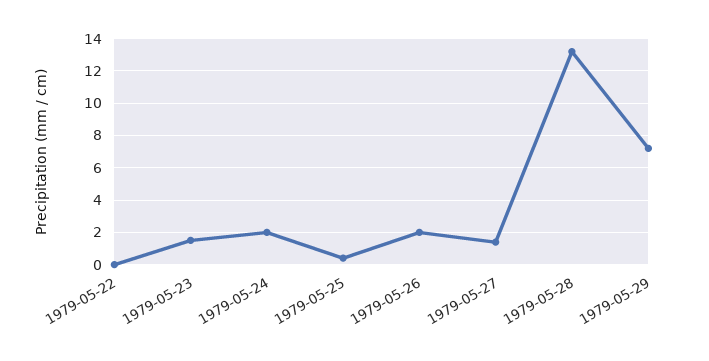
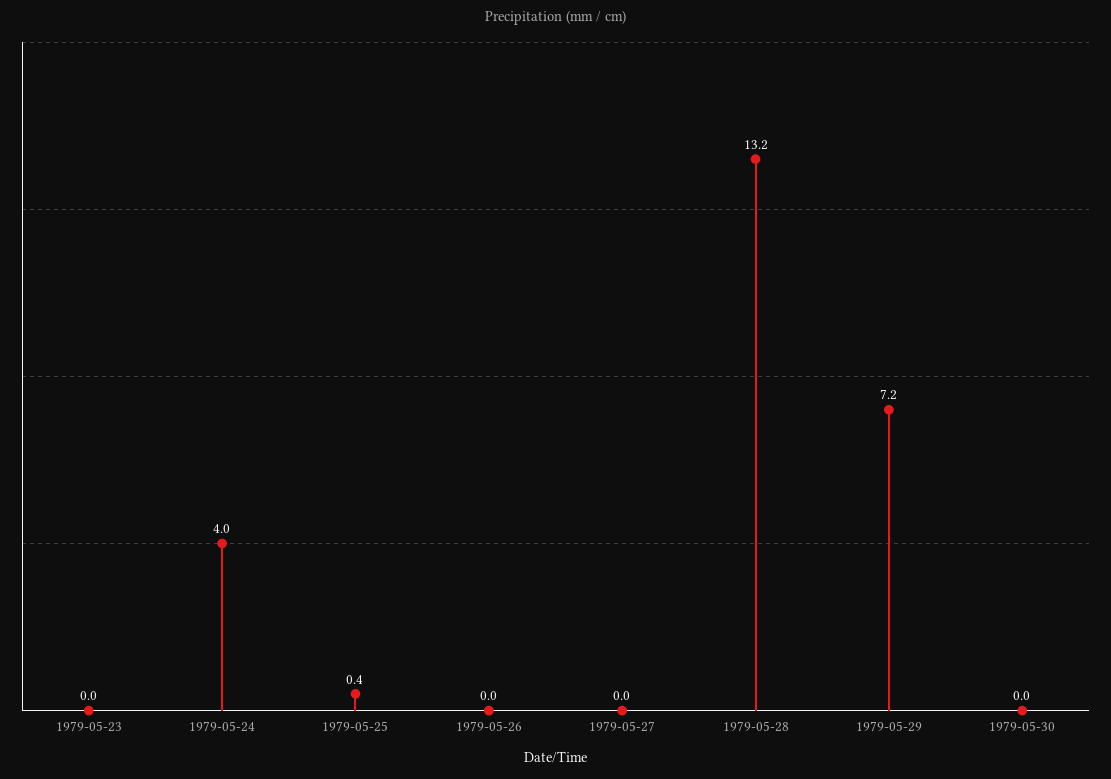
1979-05-22: 0 -> none
1979-05-23: 1.5 -> 0
1979-05-24: 2 -> 4
1979-05-26: 2 -> 0
1979-05-27: 1.5 -> 0
1979-05-30: none -> 0

